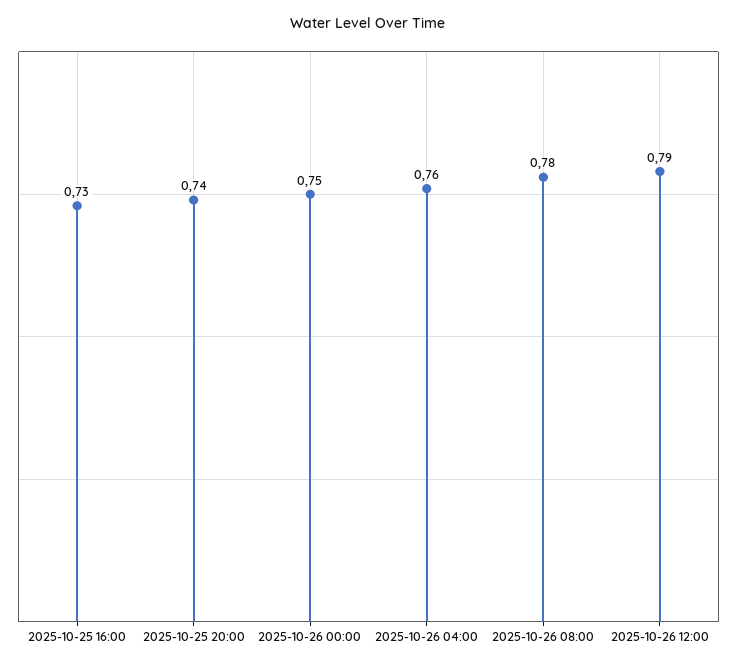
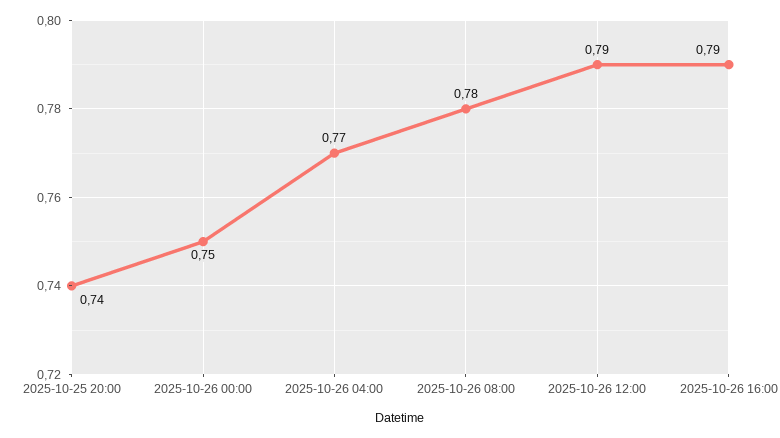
2025-10-25 16:00: 0.73 -> none
2025-10-26 04:00: 0.76 -> 0.77
2025-10-26 16:00: none -> 0.79

